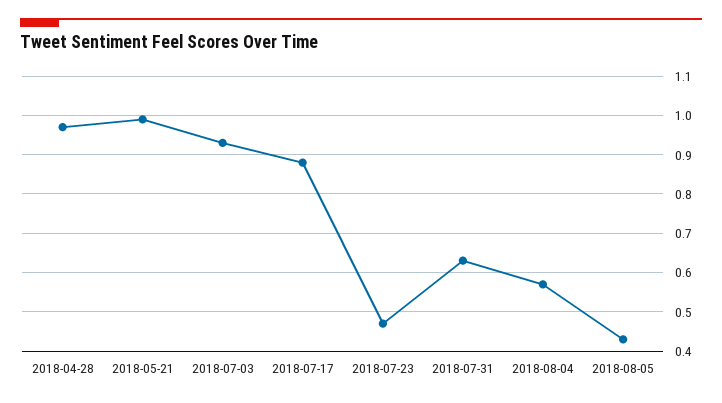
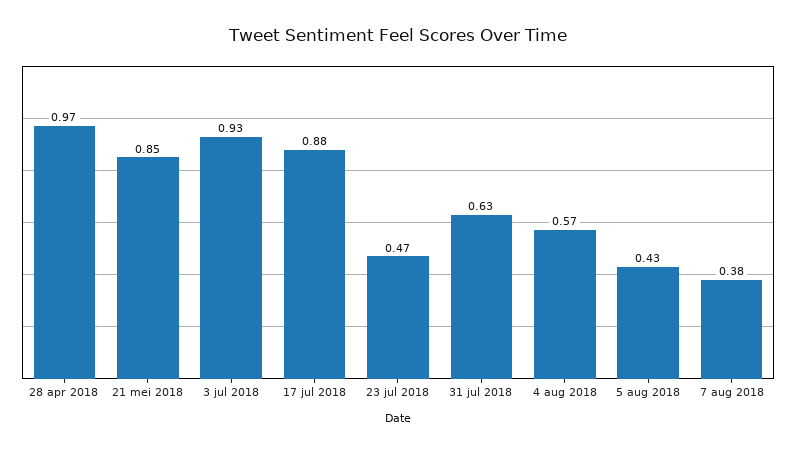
2018-05-21: 1 -> 0.85
7 aug 2018: none -> 0.38

